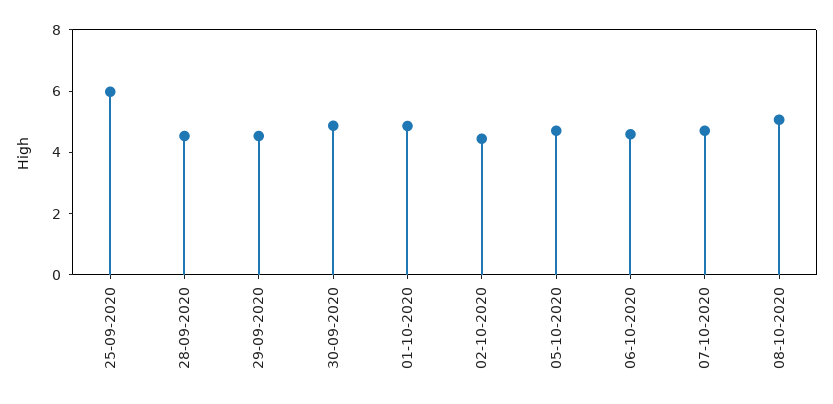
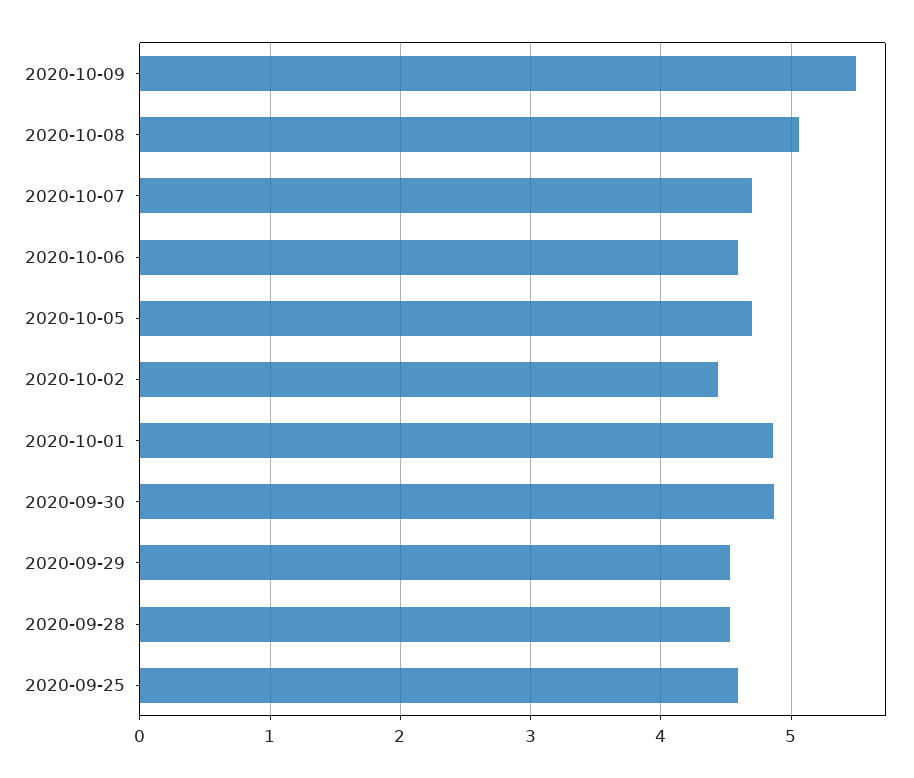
25-09-2020: 6 -> 4.6
2020-10-09: none -> 5.5

